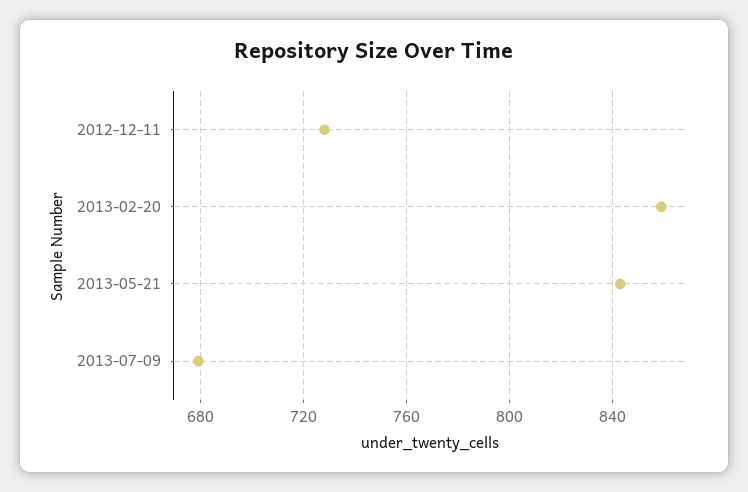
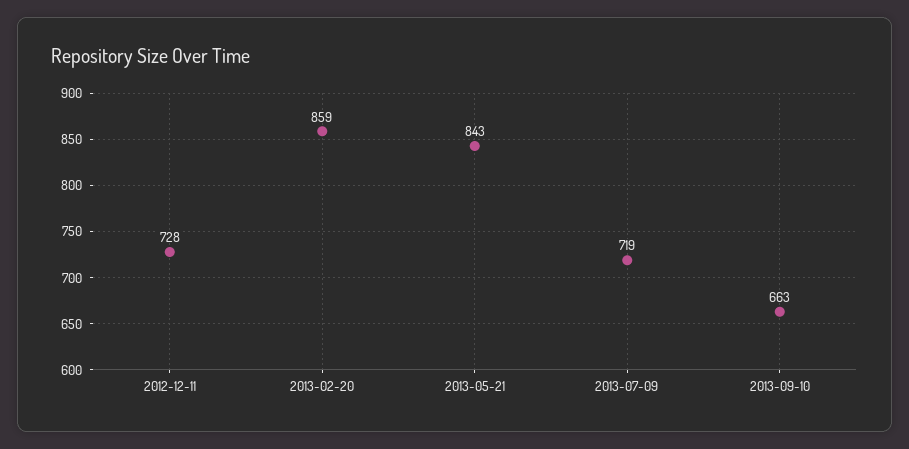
2013-07-09: 680 -> 719
2013-09-10: none -> 663

